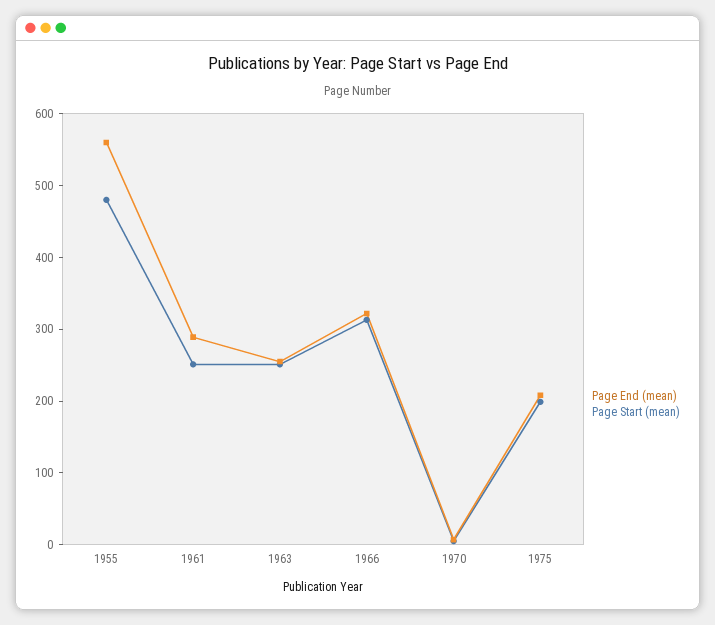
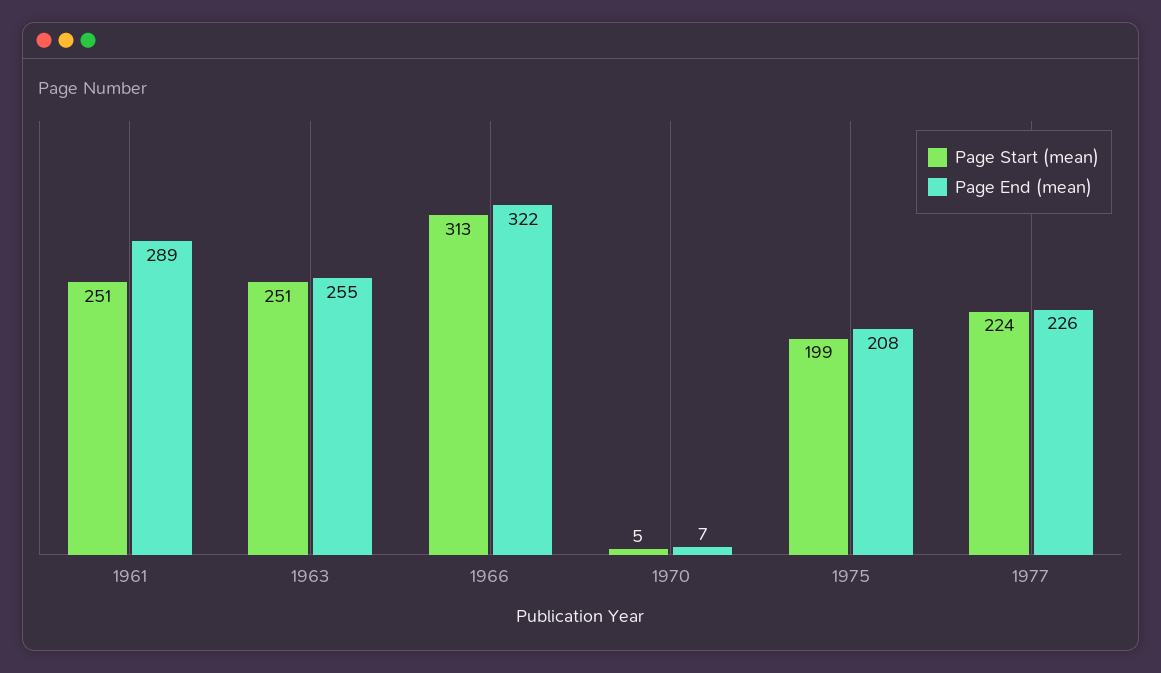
Page End (mean), 1955: 560 -> none
Page Start (mean), 1955: 480 -> none
Page Start (mean), 1977: none -> 224
Page End (mean), 1977: none -> 226

